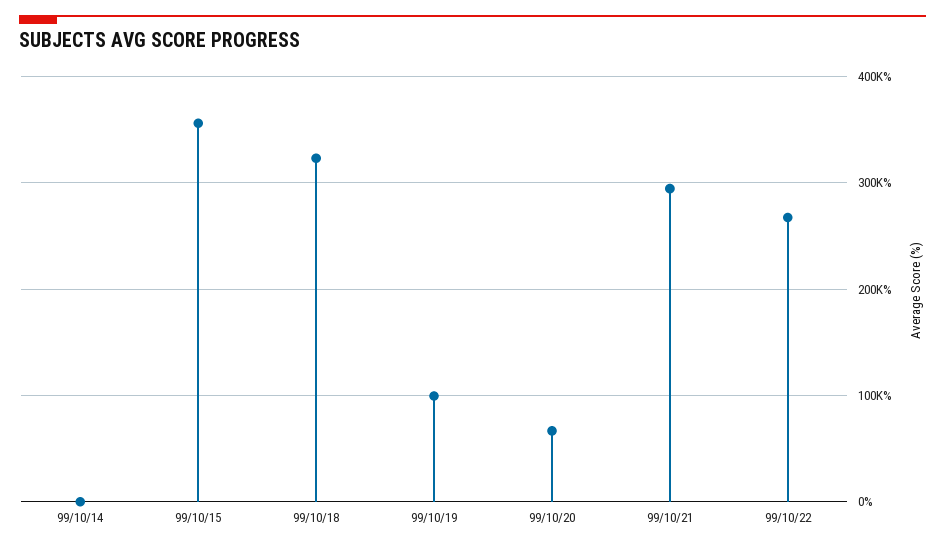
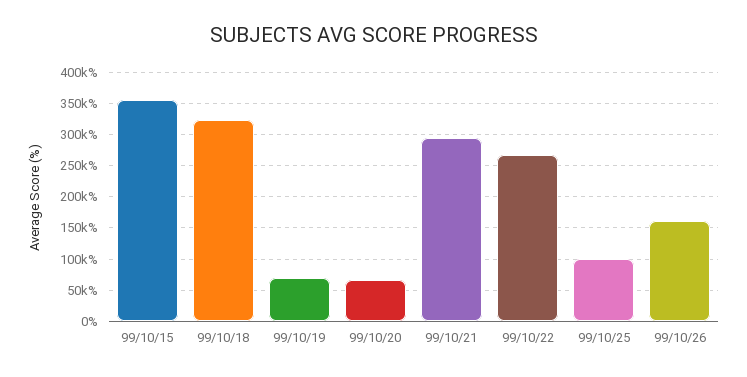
99/10/14: 0 -> none
99/10/19: 100000 -> 70000
99/10/25: none -> 100000
99/10/26: none -> 160000

